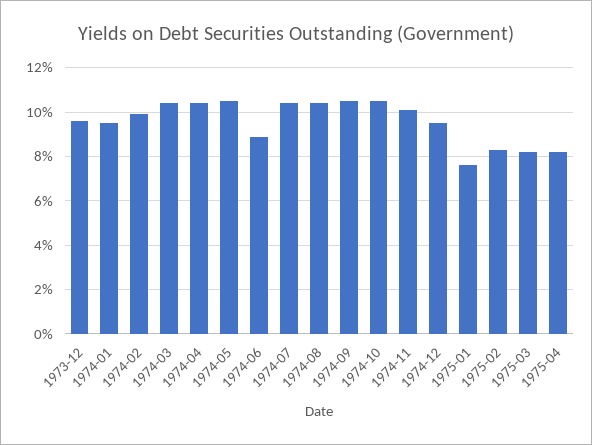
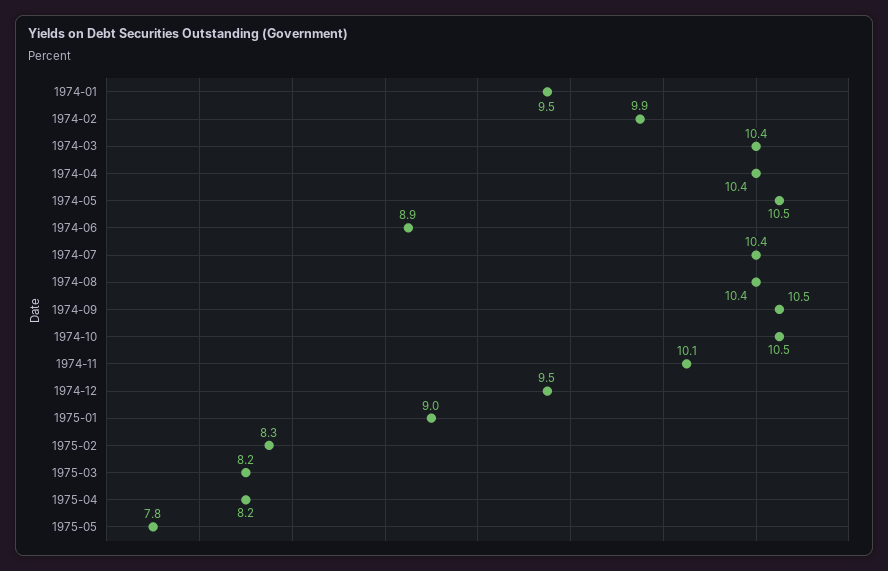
1973-12: 9.5 -> none
1975-01: 7.5 -> 9
1975-05: none -> 7.8

